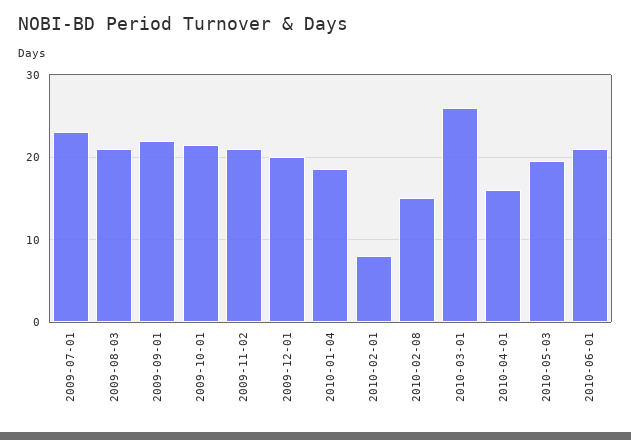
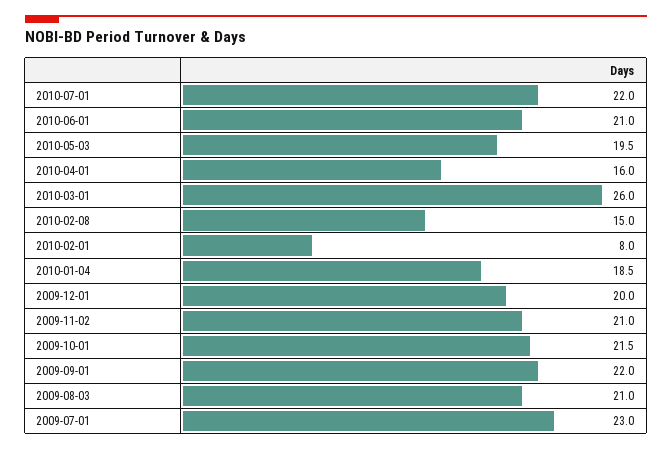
2010-07-01: none -> 22

